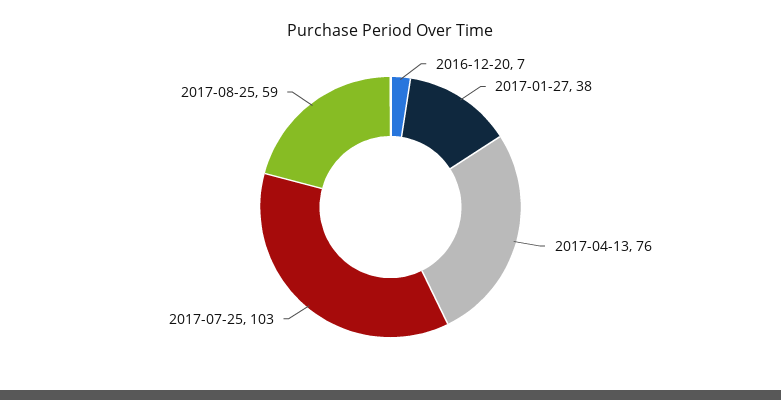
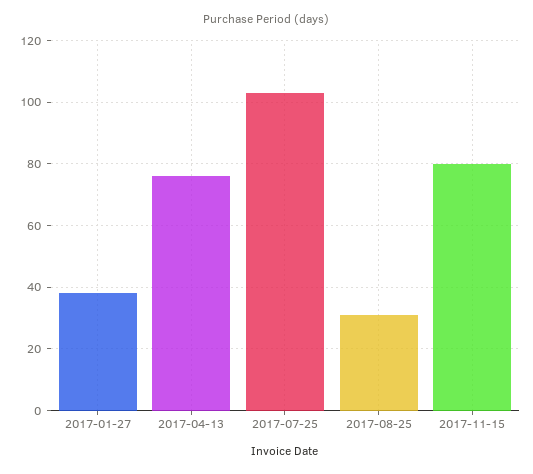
2016-12-20: 7 -> none
2017-08-25: 59 -> 30
2017-11-15: none -> 80

